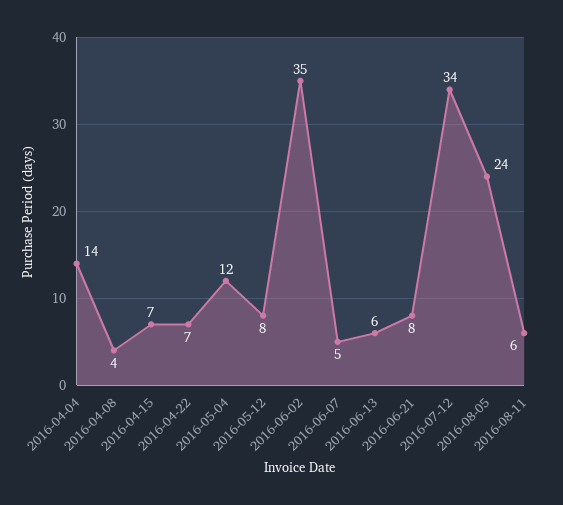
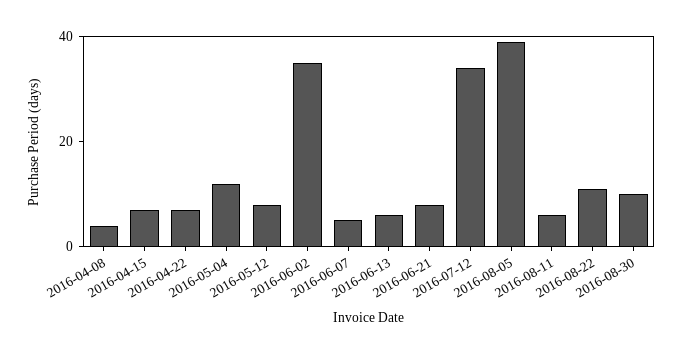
2016-04-04: 14 -> none
2016-08-05: 24 -> 40
2016-08-22: none -> 10
2016-08-30: none -> 10

